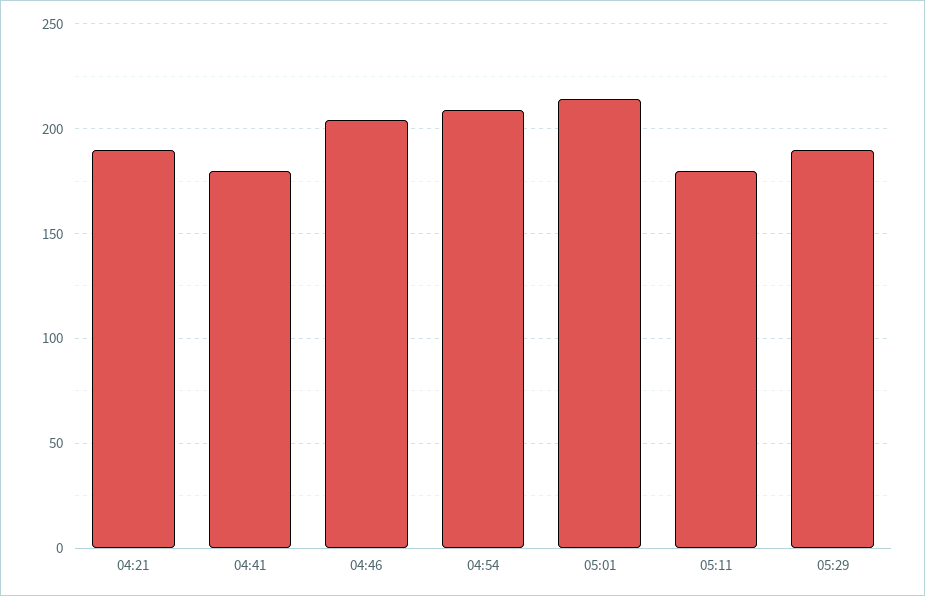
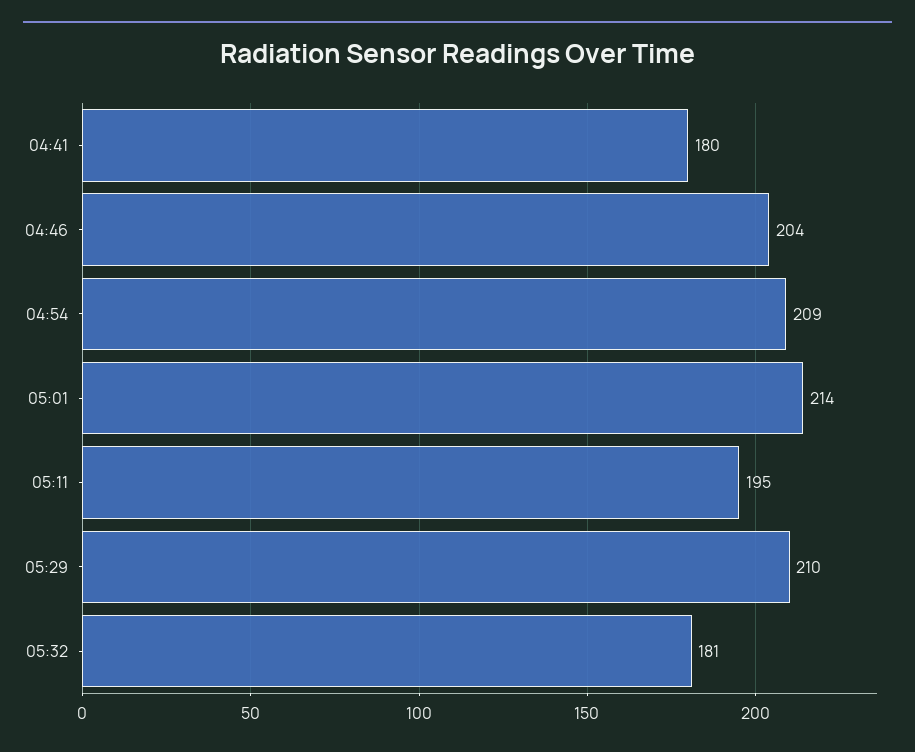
04:21: 190 -> none
05:11: 180 -> 195
05:29: 190 -> 210
05:32: none -> 181

